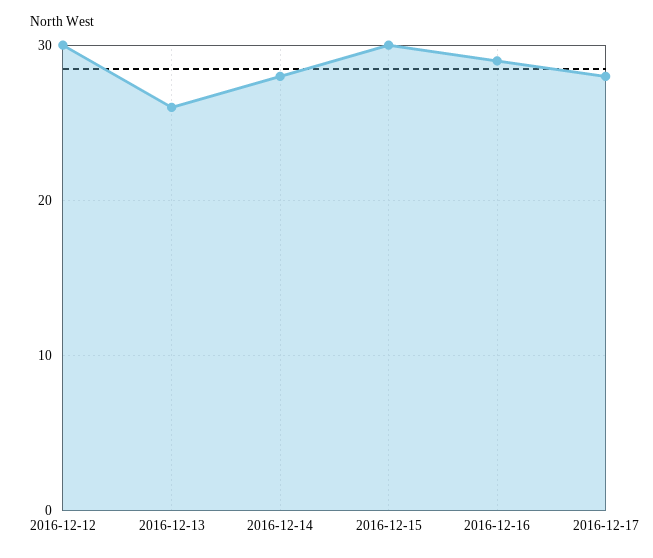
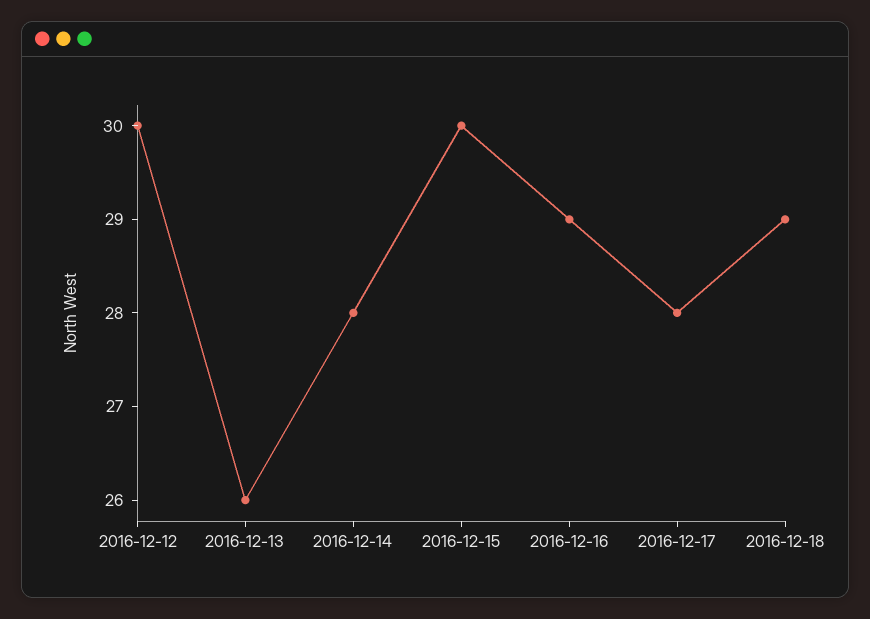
2016-12-18: none -> 29

